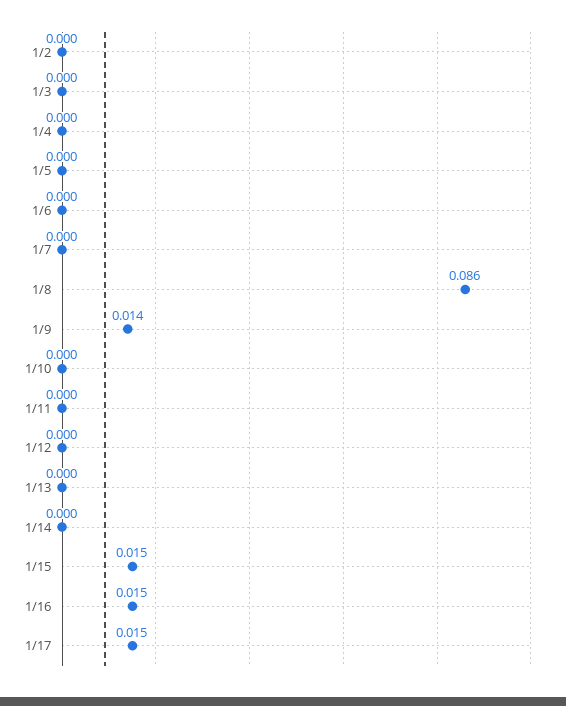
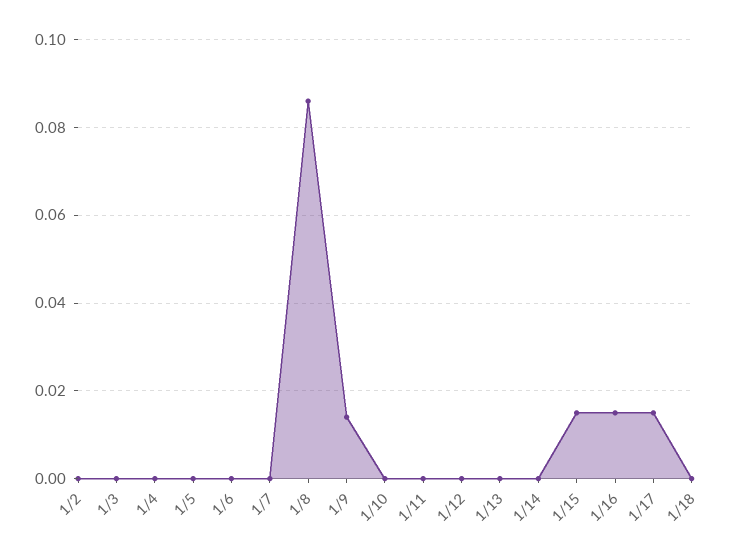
1/18: none -> 0

